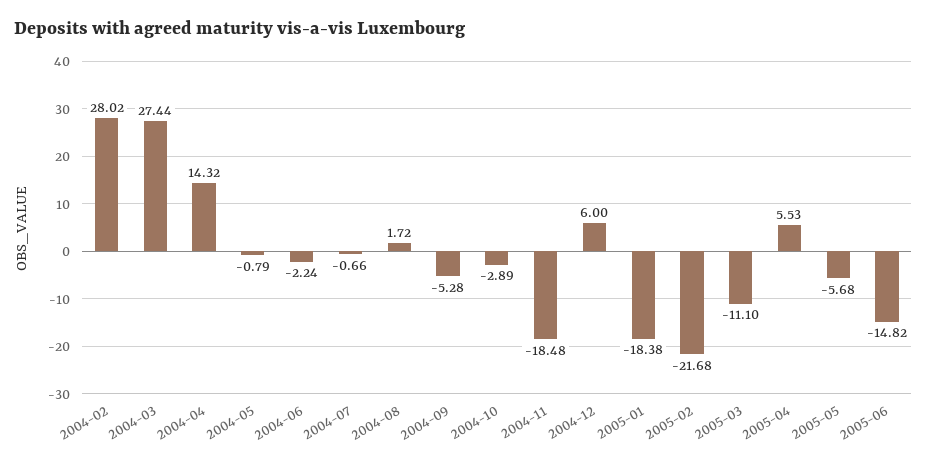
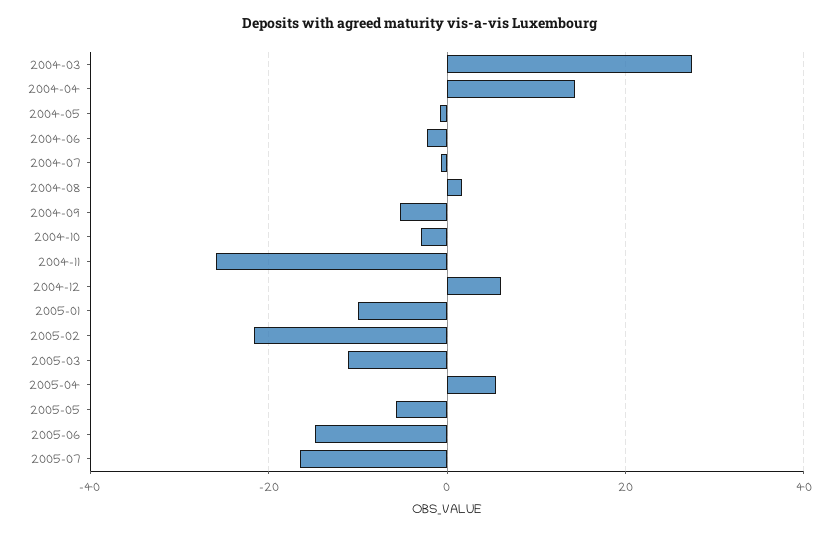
2004-02: 28.02 -> none
2004-11: -18.48 -> -26
2005-01: -18.38 -> -10
2005-07: none -> -16

